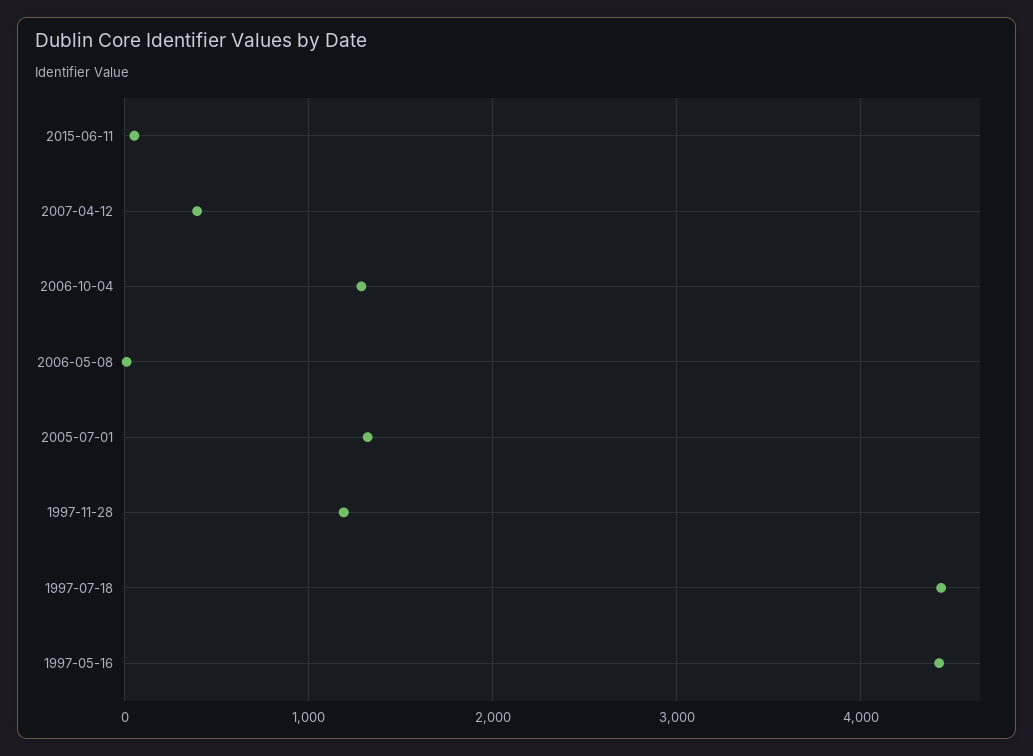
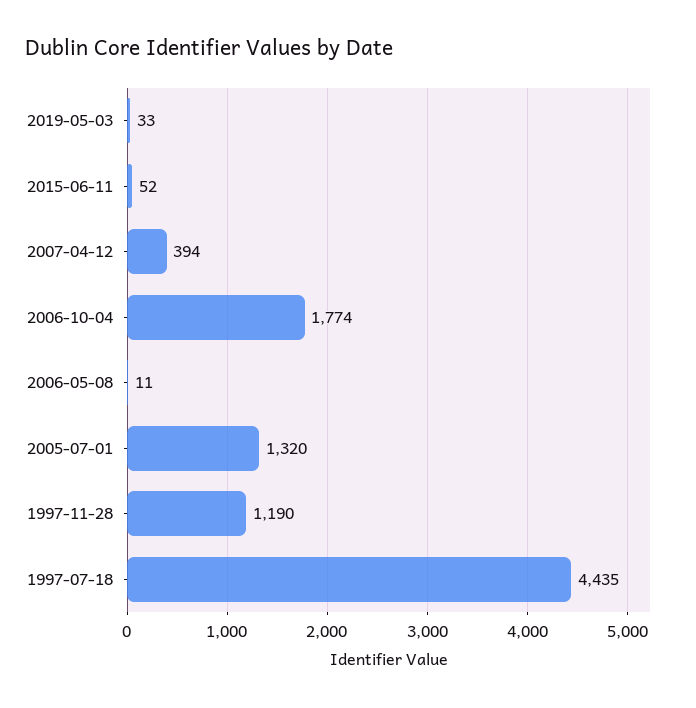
2006-10-04: 1300 -> 1774
1997-05-16: 4400 -> none
2019-05-03: none -> 33

